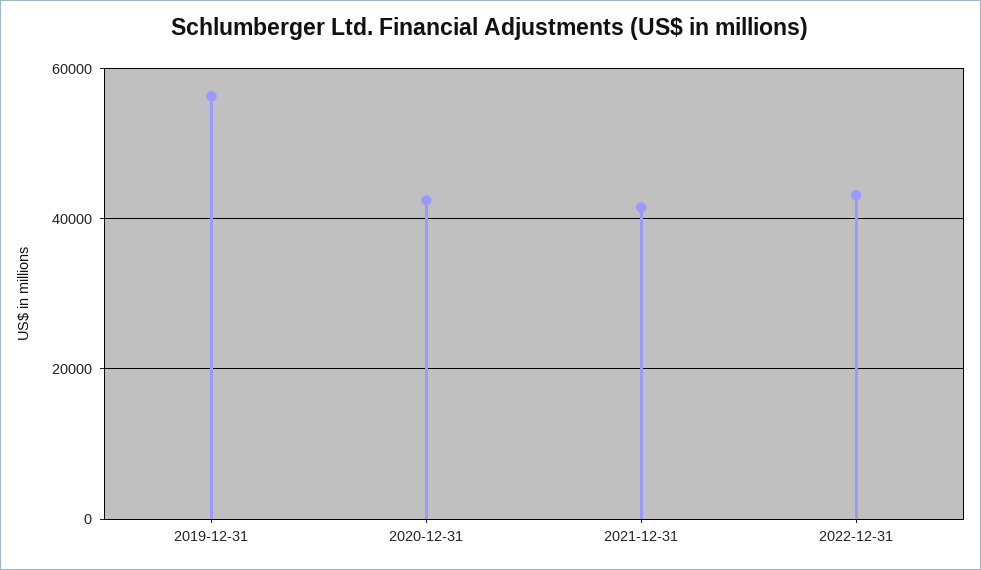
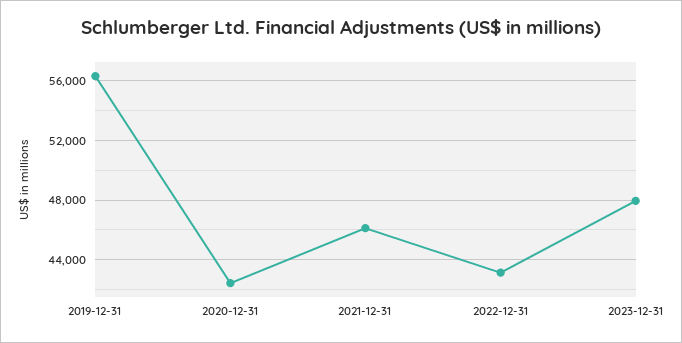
2021-12-31: 42000 -> 46000
2023-12-31: none -> 48000

